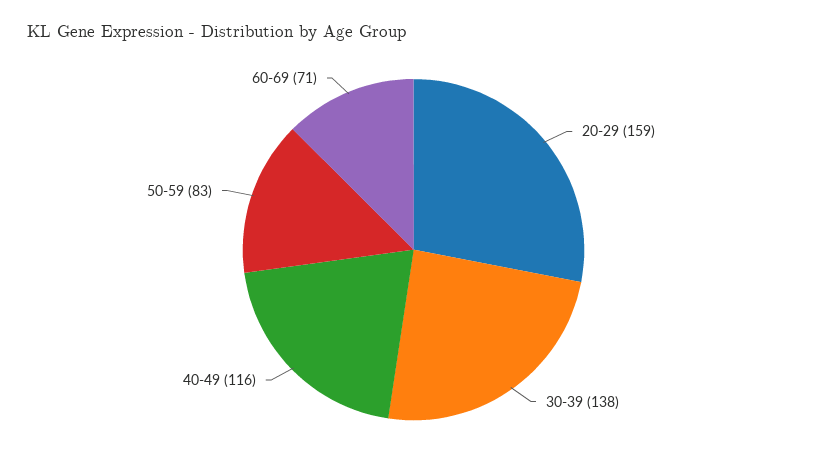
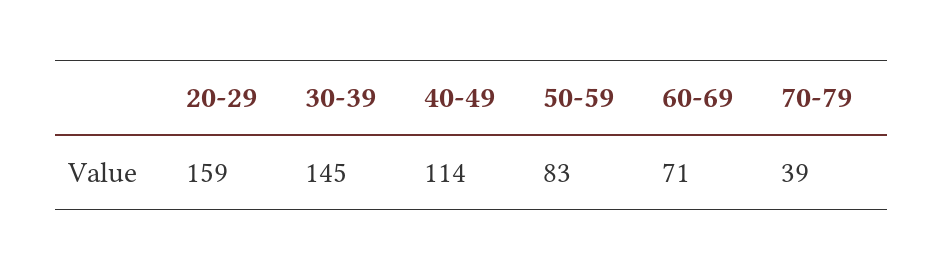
30-39: 138 -> 145
40-49: 116 -> 114
70-79: none -> 39

